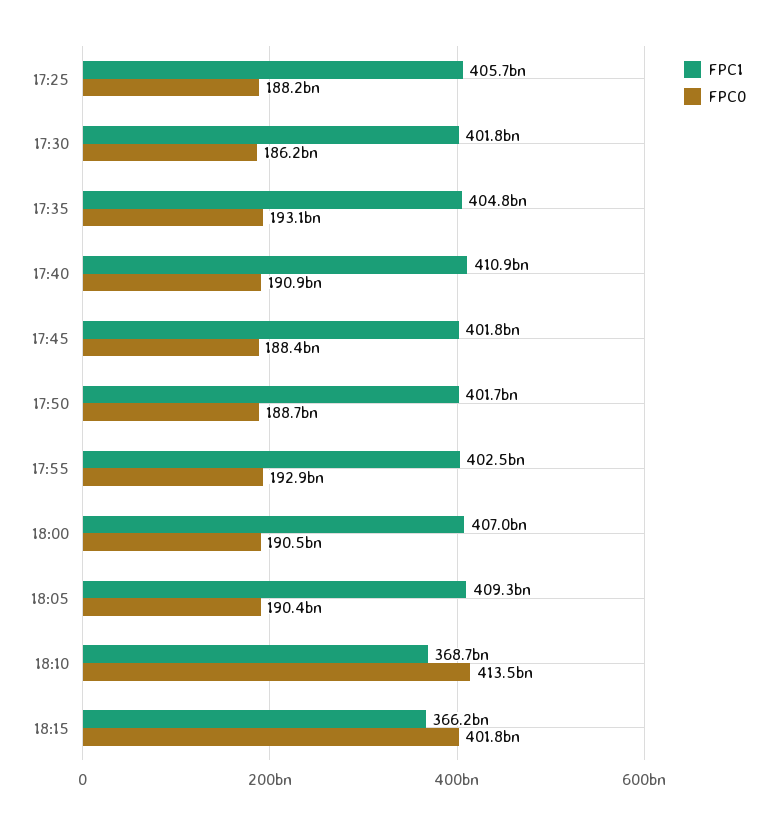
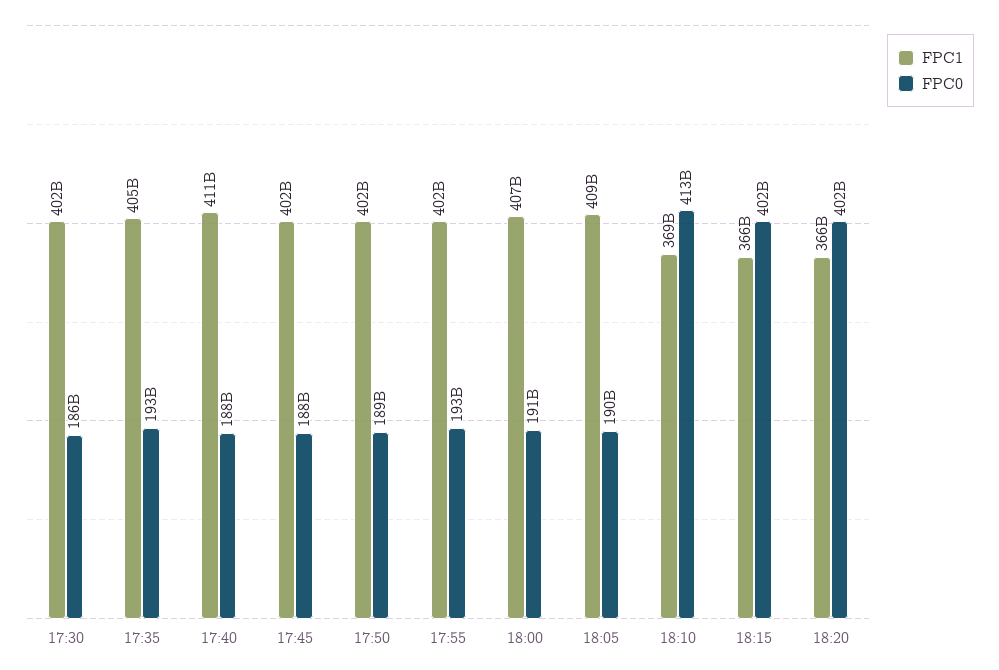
FPC1, 17:25: 405700000000 -> none
FPC0, 17:25: 188200000000 -> none
FPC0, 17:40: 190900000000 -> 188000000000
FPC1, 18:20: none -> 366000000000
FPC0, 18:20: none -> 402000000000

